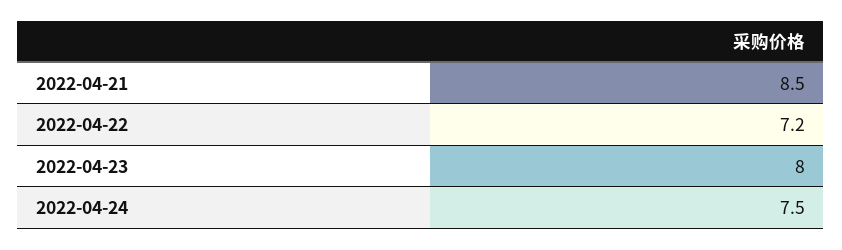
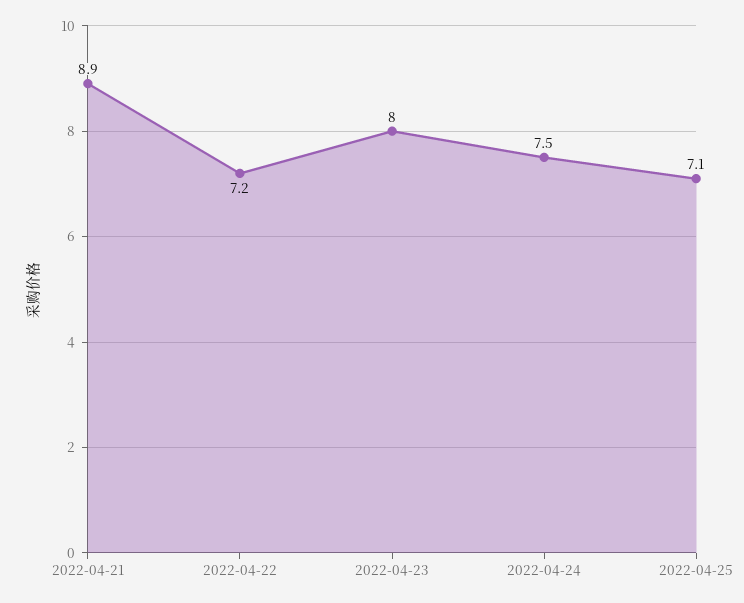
2022-04-21: 8.5 -> 8.9
2022-04-25: none -> 7.1

